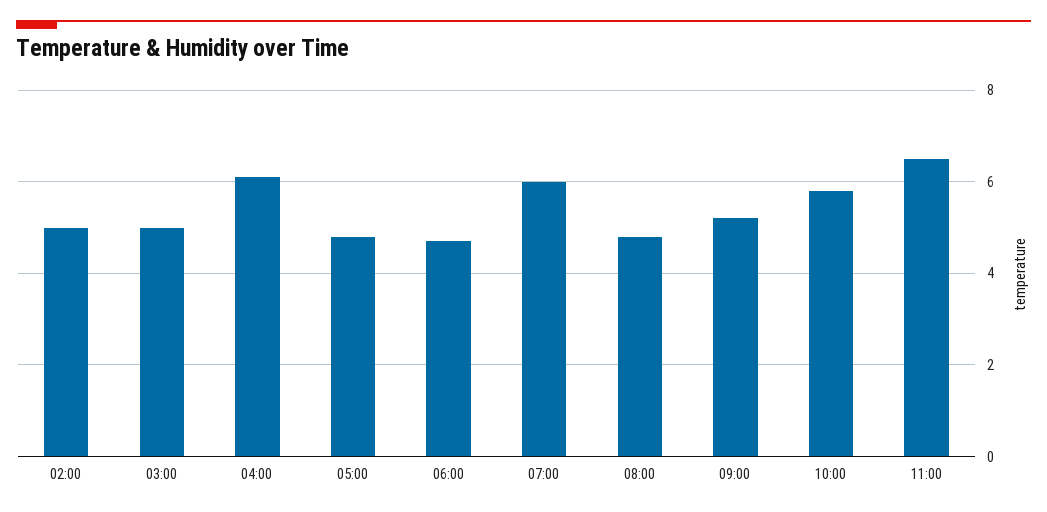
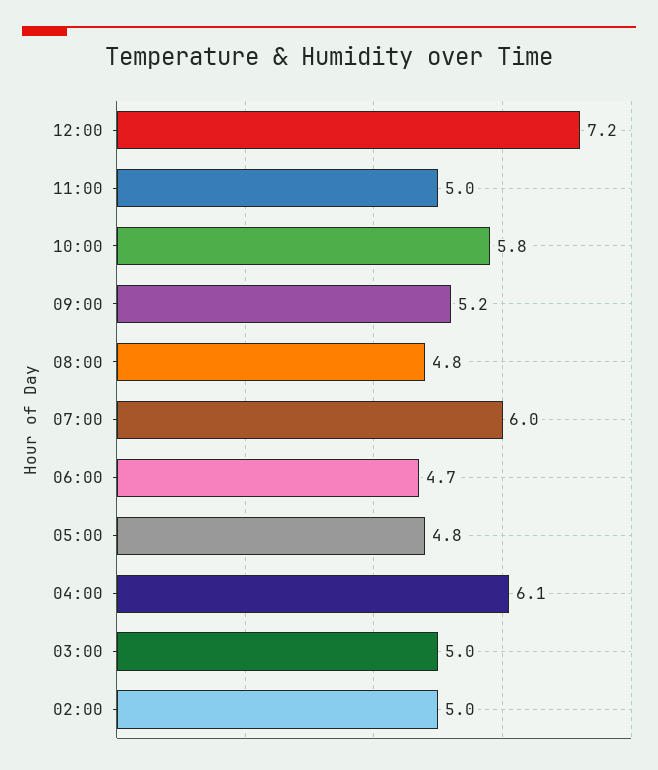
11:00: 6.5 -> 5
12:00: none -> 7.2

